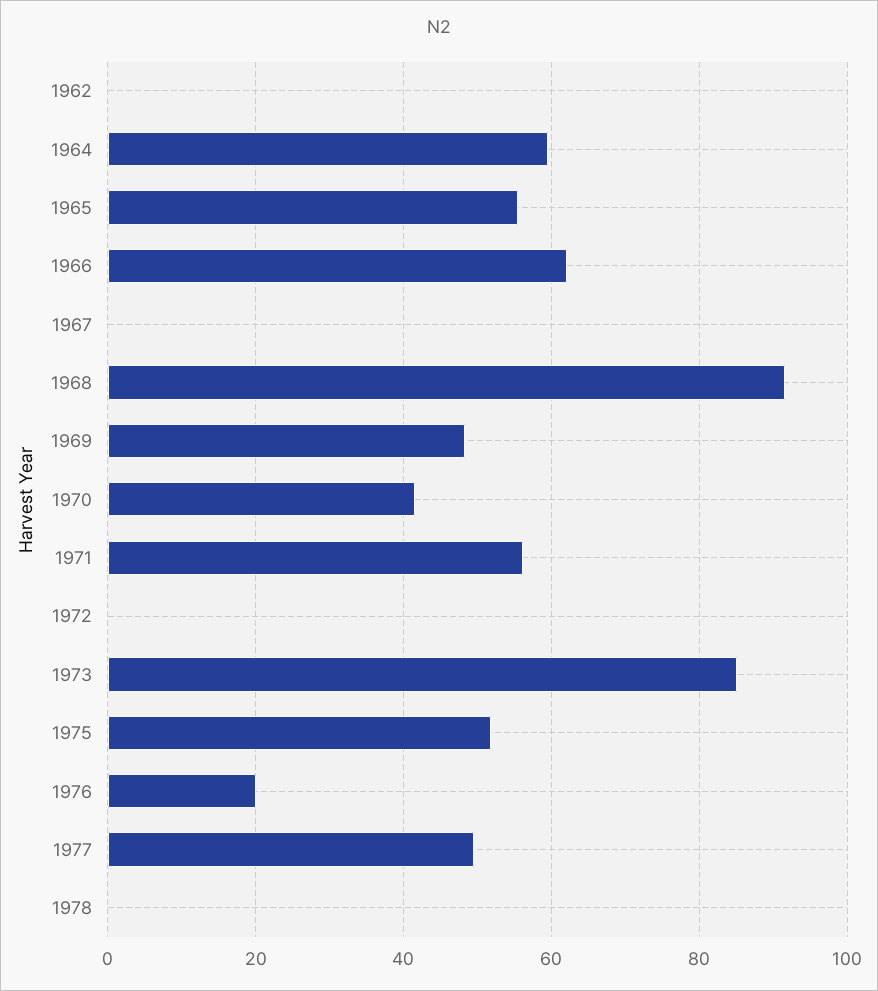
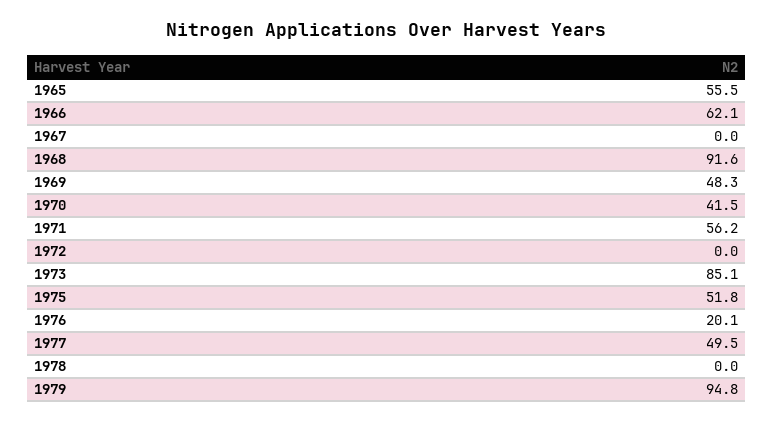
1962: 0 -> none
1964: 60 -> none
1979: none -> 94.8

